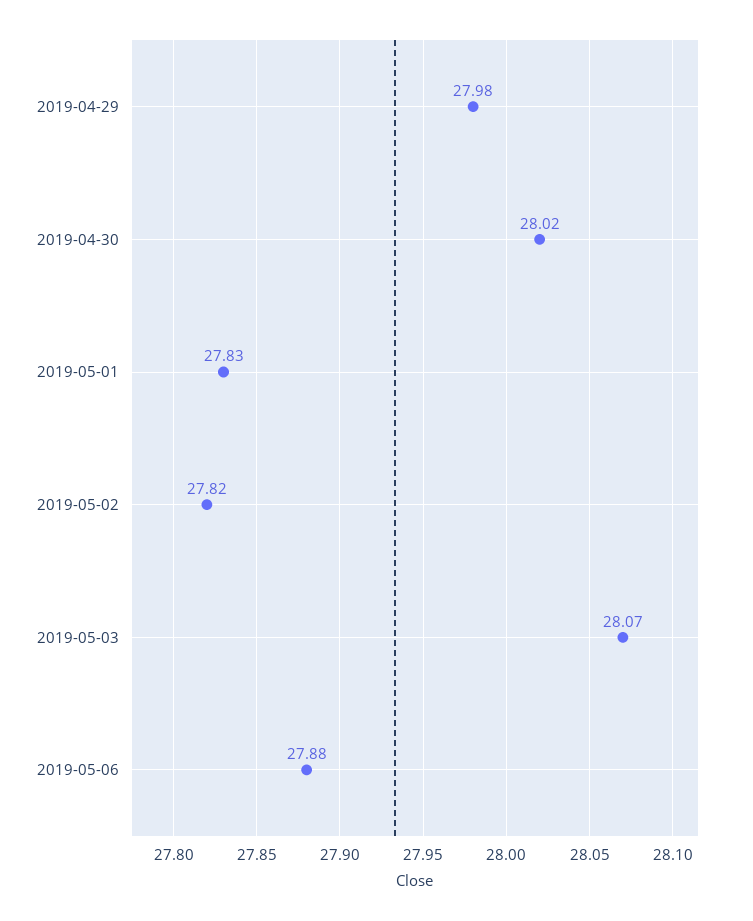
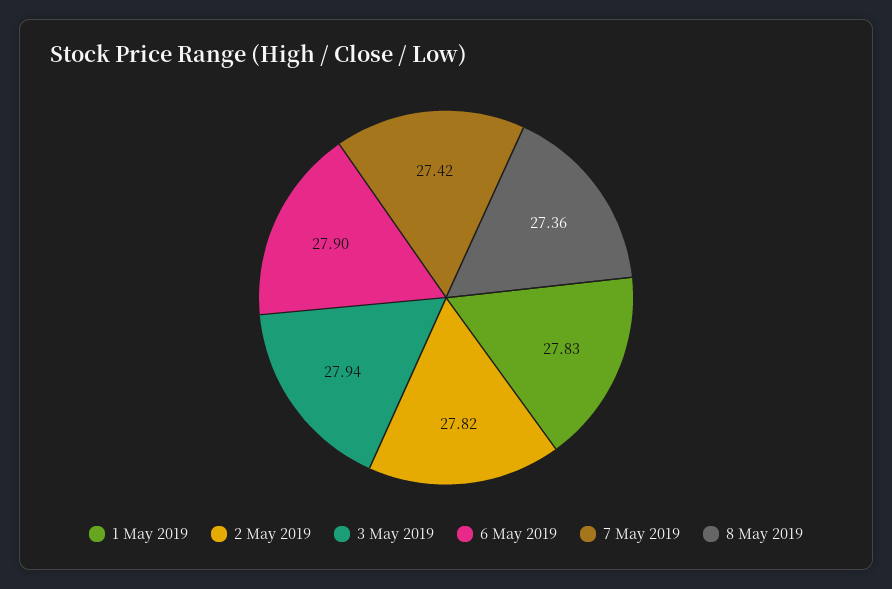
2019-04-29: 27.98 -> none
2019-04-30: 28.02 -> none
2019-05-03: 28.07 -> 27.94
2019-05-06: 27.88 -> 27.9
7 May 2019: none -> 27.42
8 May 2019: none -> 27.36

